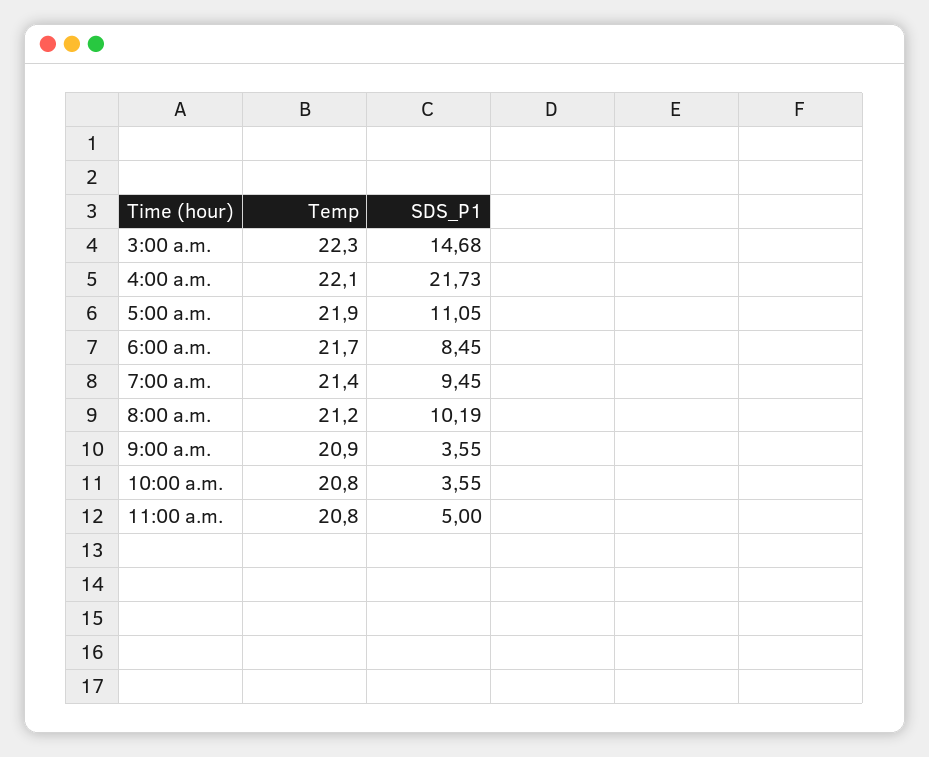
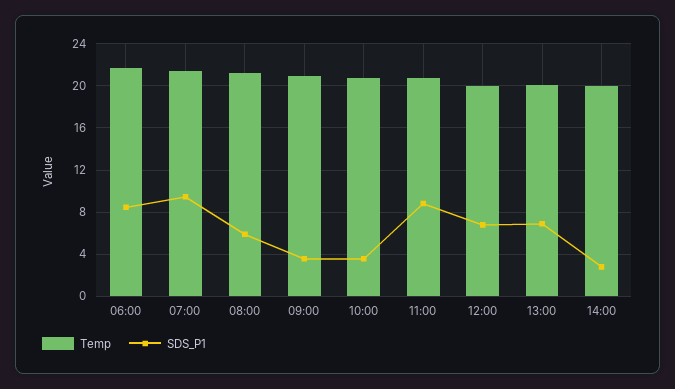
Temp, 3:00 a.m.: 22.3 -> none
SDS_P1, 3:00 a.m.: 14.68 -> none
Temp, 4:00 a.m.: 22.1 -> none
SDS_P1, 4:00 a.m.: 21.73 -> none
Temp, 5:00 a.m.: 21.9 -> none
SDS_P1, 5:00 a.m.: 11.05 -> none
SDS_P1, 8:00 a.m.: 10.19 -> 6
SDS_P1, 11:00 a.m.: 5 -> 9
Temp, 12:00: none -> 20
SDS_P1, 12:00: none -> 7
Temp, 13:00: none -> 20
SDS_P1, 13:00: none -> 7
Temp, 14:00: none -> 20
SDS_P1, 14:00: none -> 3

